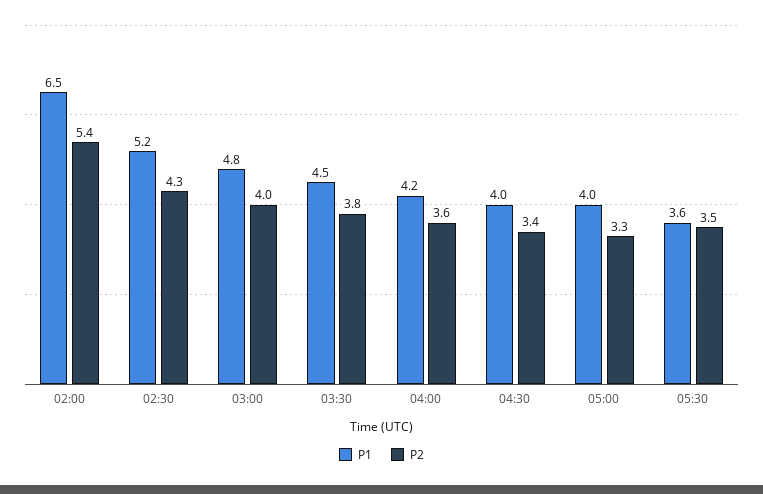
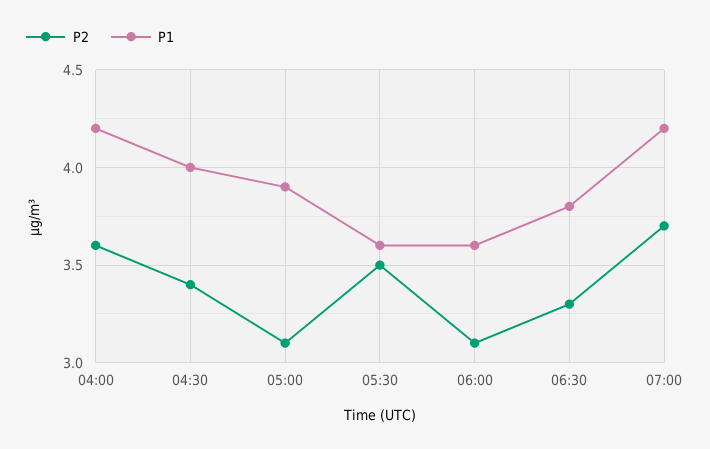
P1, 02:00: 6.5 -> none
P2, 02:00: 5.4 -> none
P1, 02:30: 5.2 -> none
P2, 02:30: 4.3 -> none
P1, 03:00: 4.8 -> none
P2, 03:00: 4 -> none
P1, 03:30: 4.5 -> none
P2, 03:30: 3.8 -> none
P1, 05:00: 4 -> 3.9
P2, 05:00: 3.3 -> 3.1
P2, 06:00: none -> 3.1
P1, 06:00: none -> 3.6
P2, 06:30: none -> 3.3
P1, 06:30: none -> 3.8
P2, 07:00: none -> 3.7
P1, 07:00: none -> 4.2

